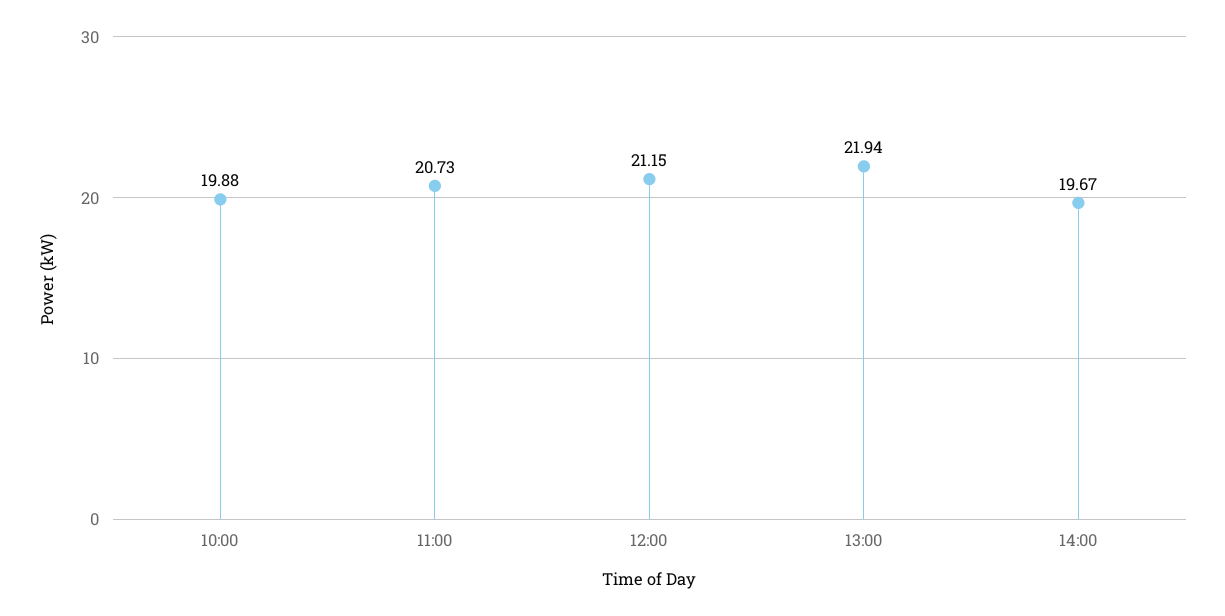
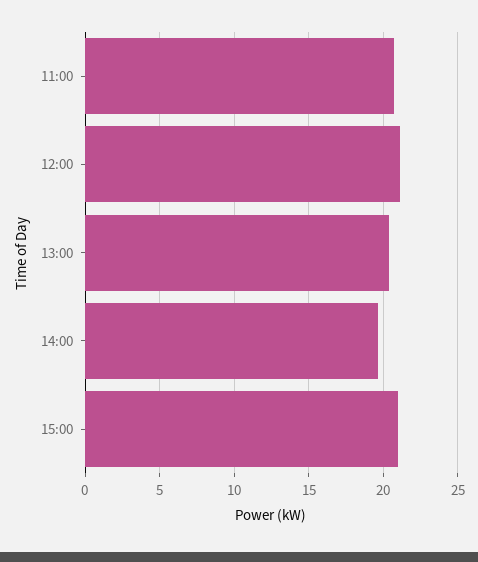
10:00: 19.88 -> none
13:00: 21.94 -> 20.5
15:00: none -> 21

